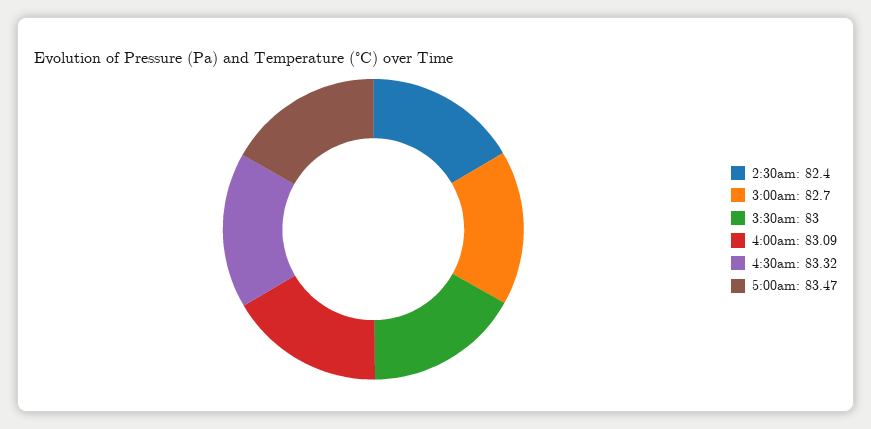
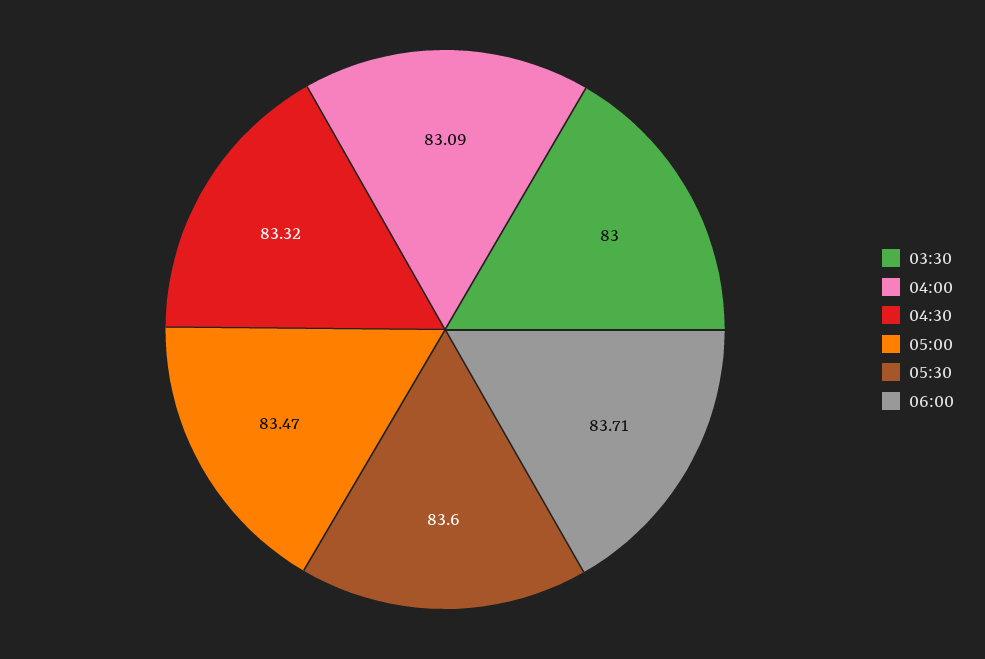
2:30am: 82.4 -> none
3:00am: 82.7 -> none
05:30: none -> 83.6
06:00: none -> 83.71

